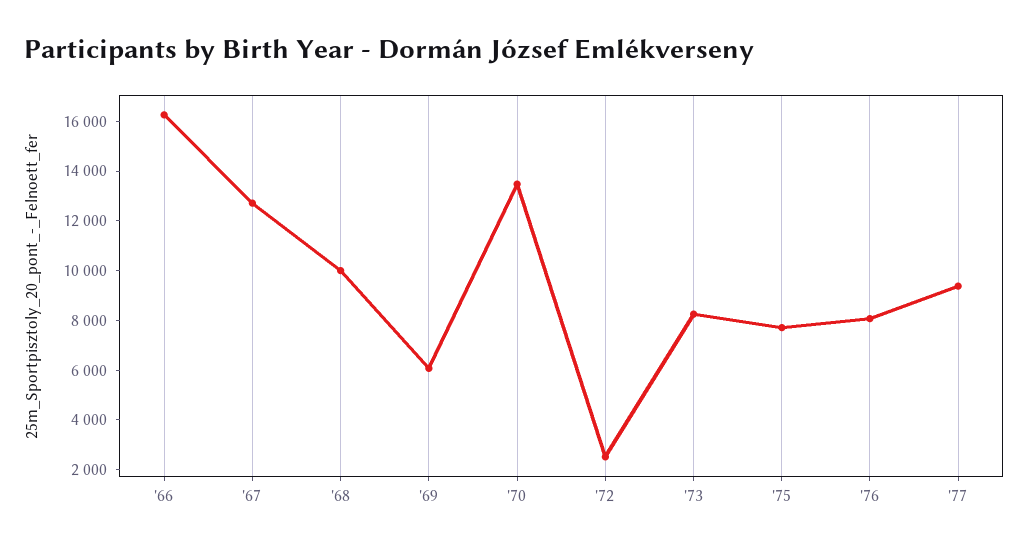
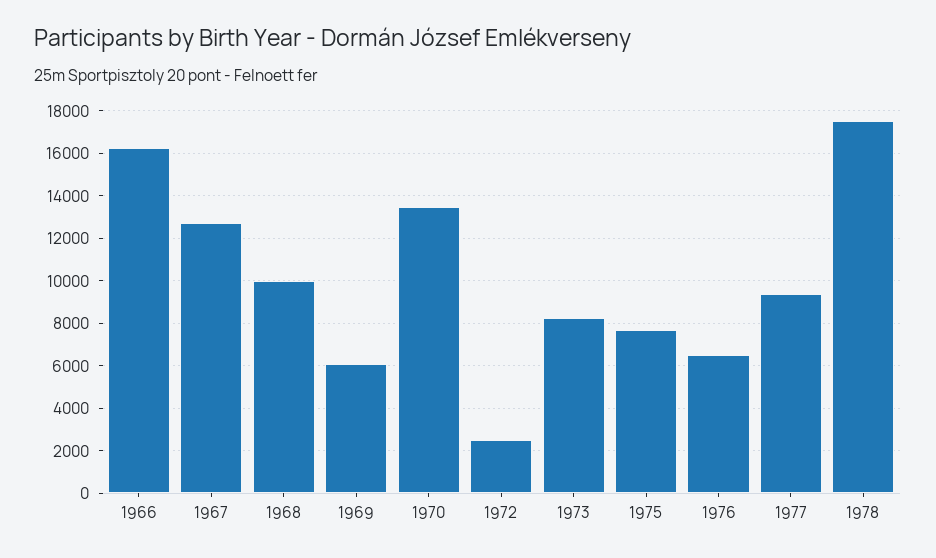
'76: 8000 -> 6500
1978: none -> 17500

